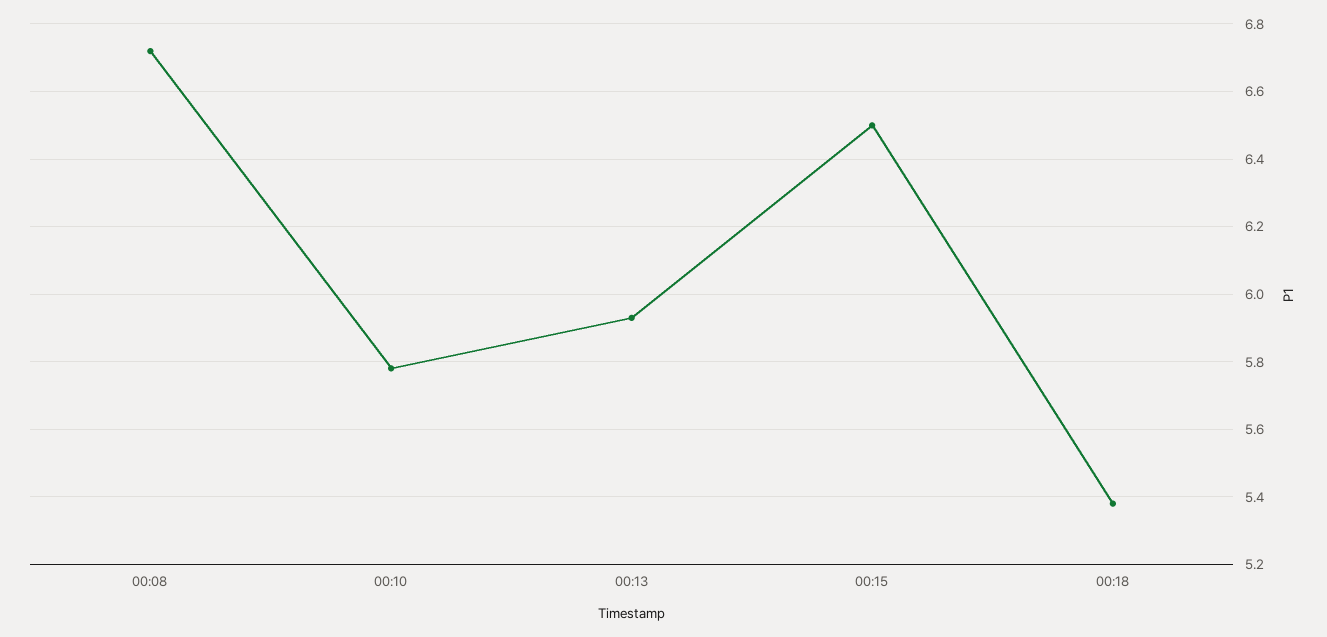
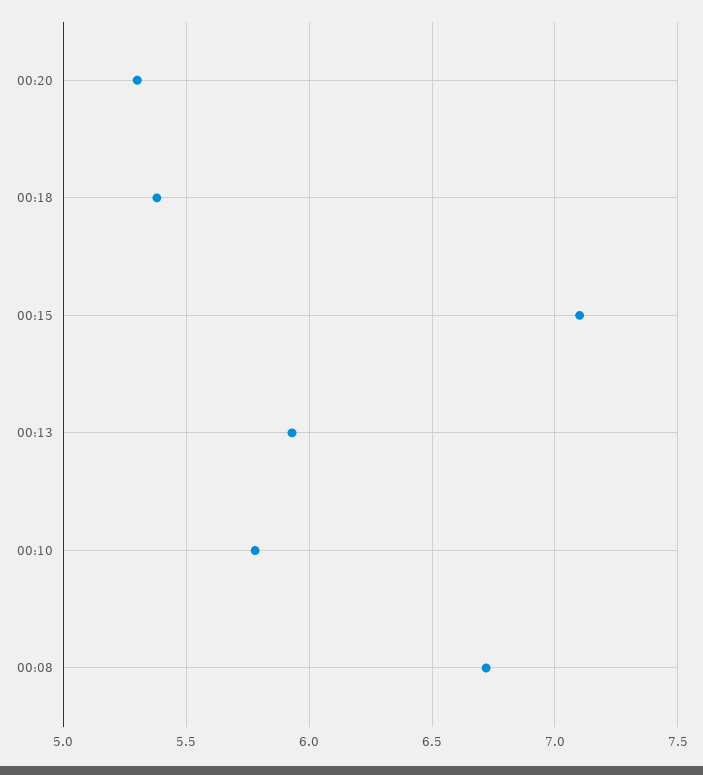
00:15: 6.5 -> 7.1
00:20: none -> 5.3

